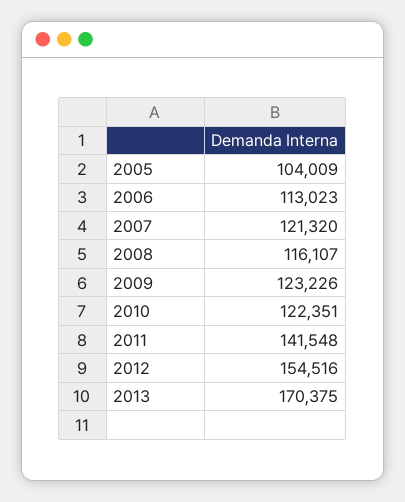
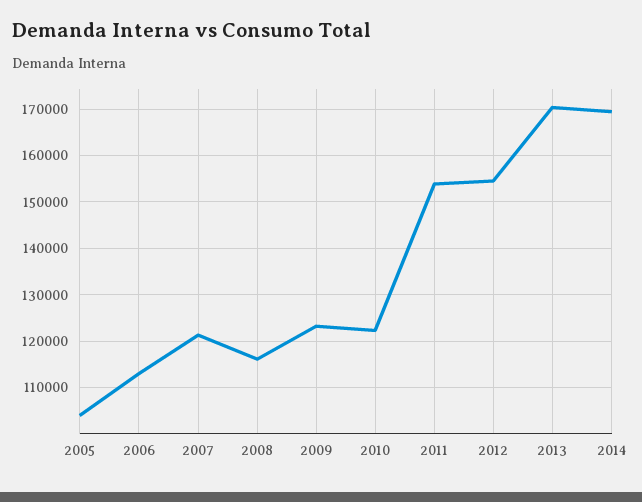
2011: 141548 -> 154000
2014: none -> 170000

